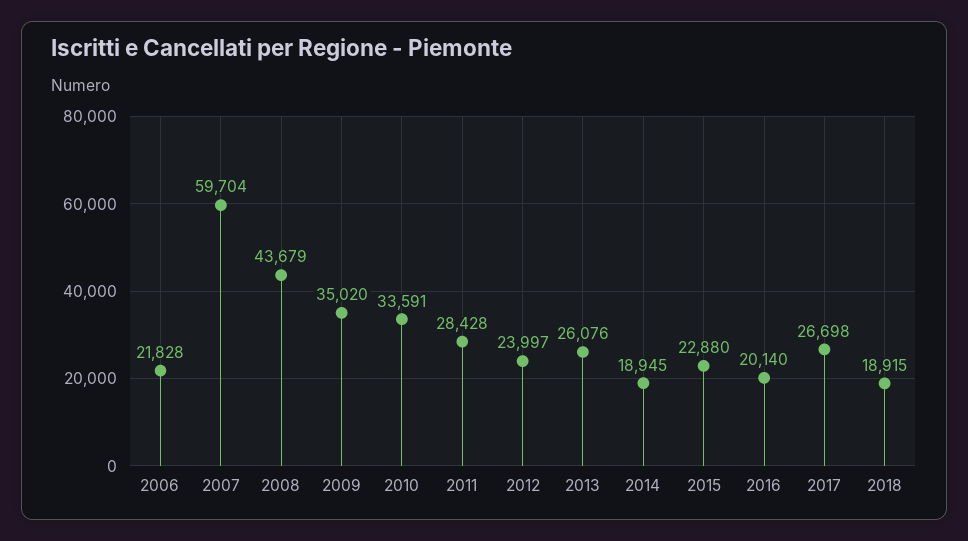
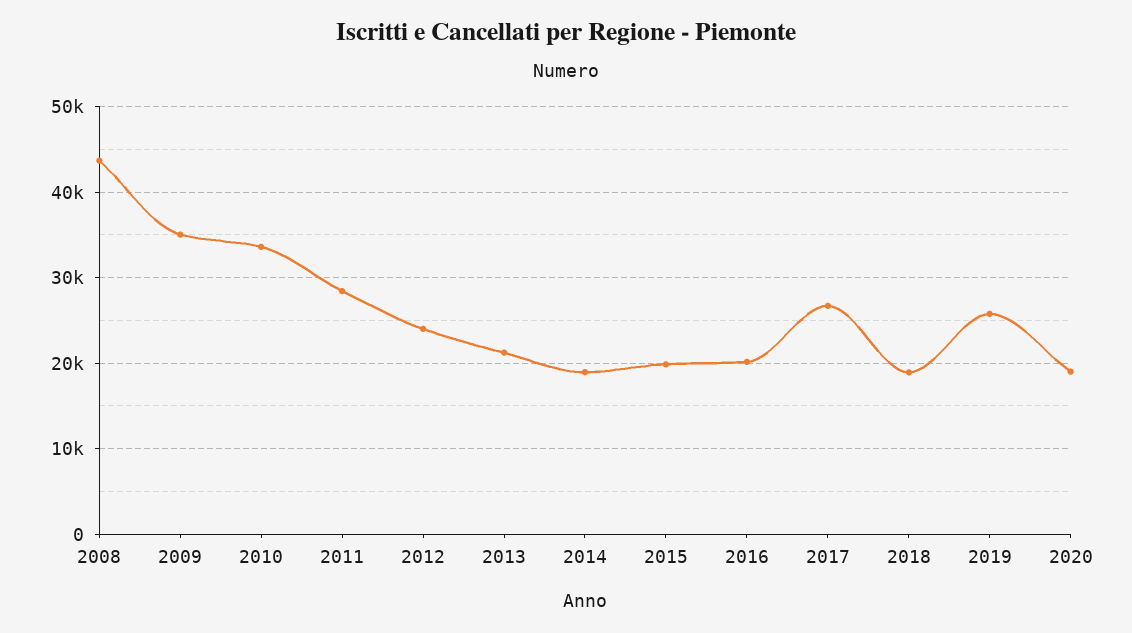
2006: 21828 -> none
2007: 59704 -> none
2013: 26076 -> 21000
2015: 22880 -> 20000
2019: none -> 26000
2020: none -> 19000

